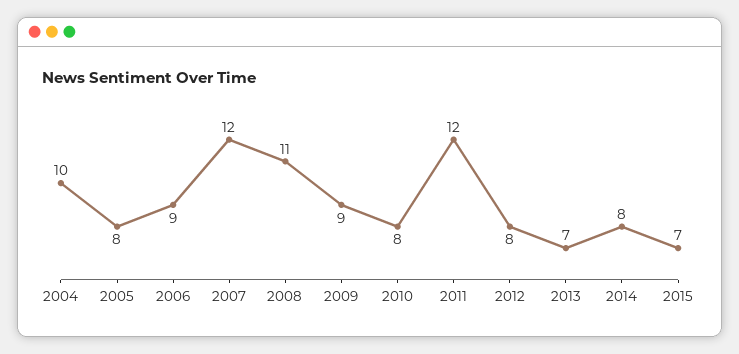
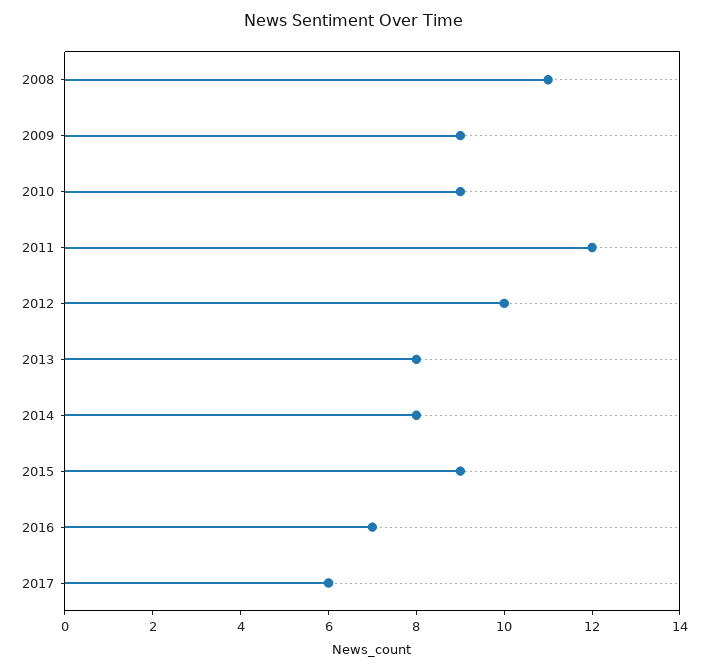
2004: 10 -> none
2005: 8 -> none
2006: 9 -> none
2007: 12 -> none
2010: 8 -> 9
2012: 8 -> 10
2013: 7 -> 8
2015: 7 -> 9
2016: none -> 7
2017: none -> 6

